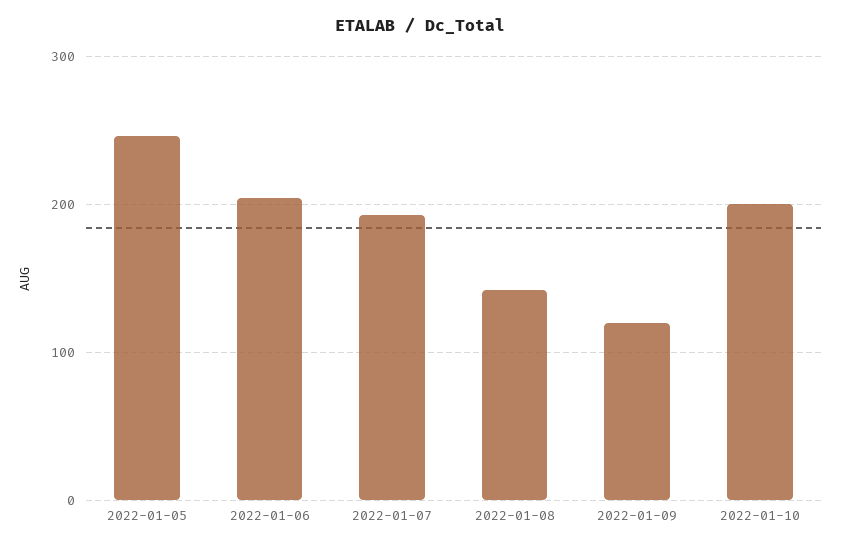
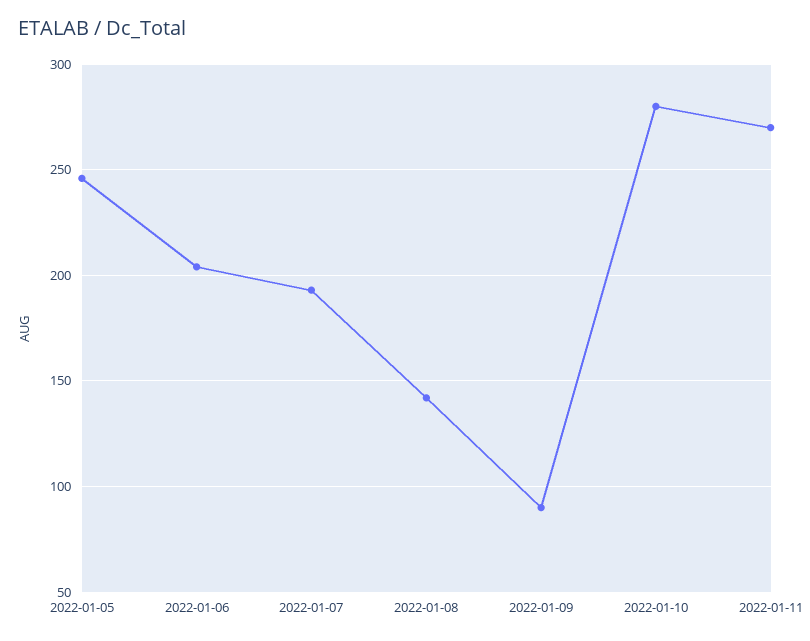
2022-01-09: 120 -> 90
2022-01-10: 200 -> 280
2022-01-11: none -> 270

